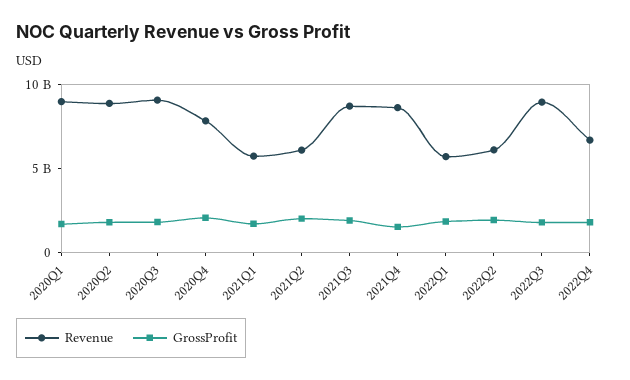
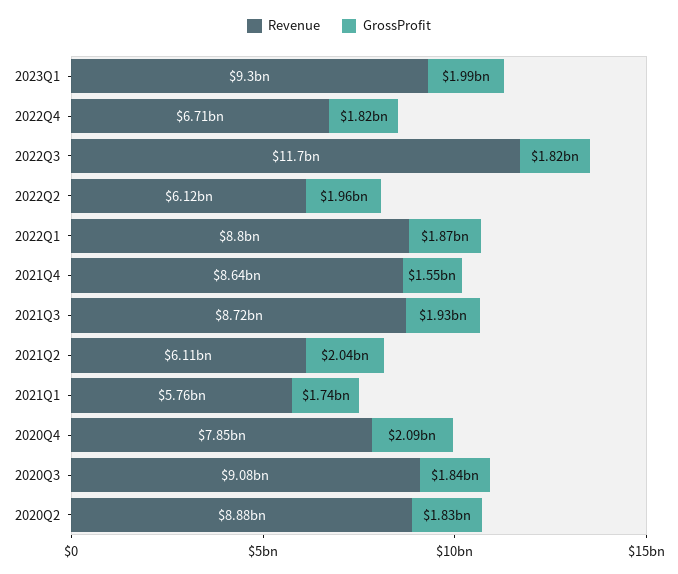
Revenue, 2020Q1: 9000000000 -> none
GrossProfit, 2020Q1: 2000000000 -> none
Revenue, 2022Q1: 6000000000 -> 8800000000
Revenue, 2022Q3: 9000000000 -> 11700000000
Revenue, 2023Q1: none -> 9300000000
GrossProfit, 2023Q1: none -> 1990000000

